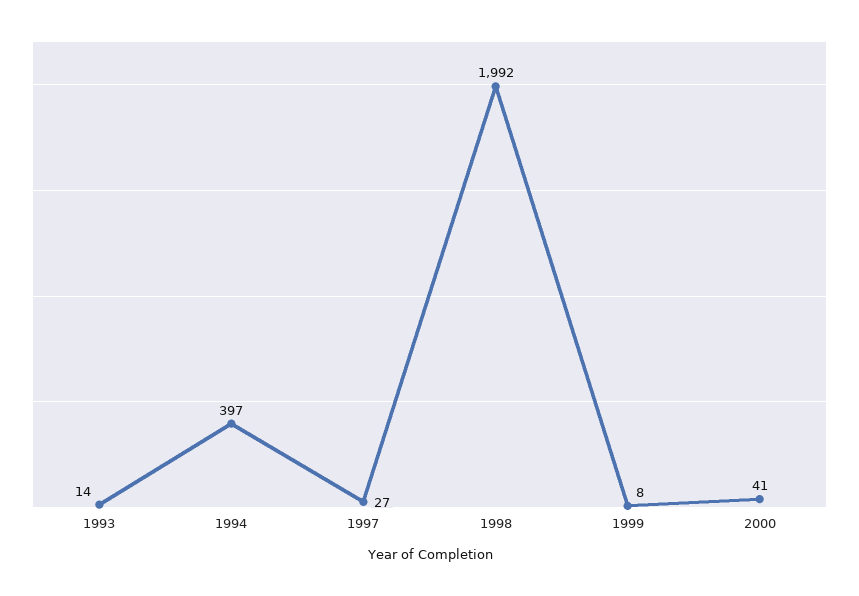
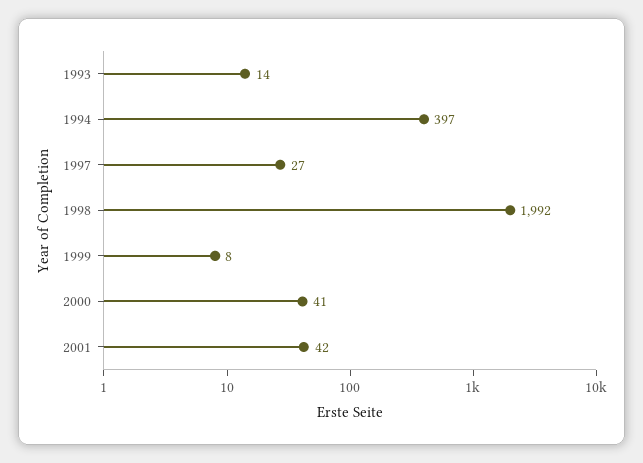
2001: none -> 42

